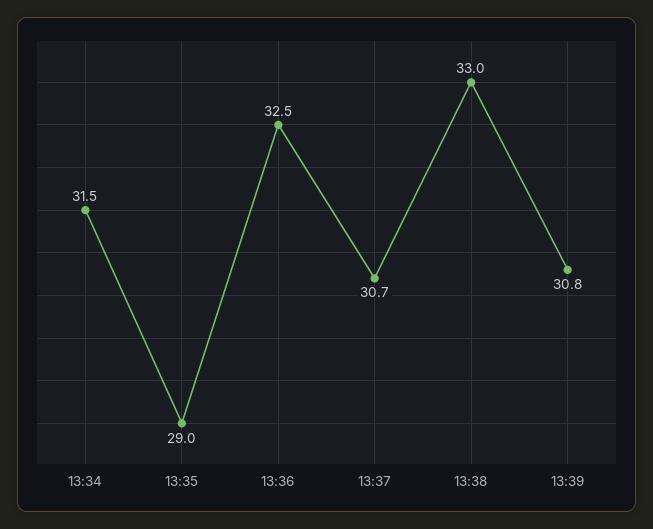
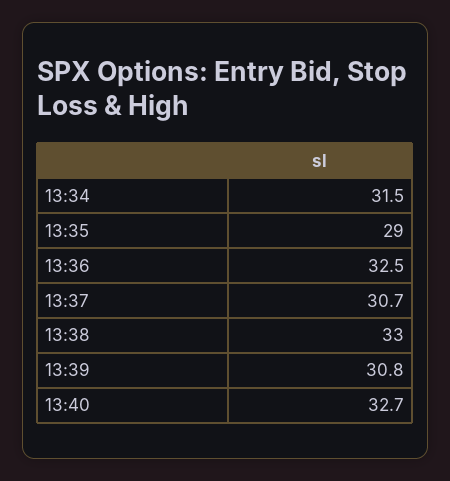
13:40: none -> 32.7

